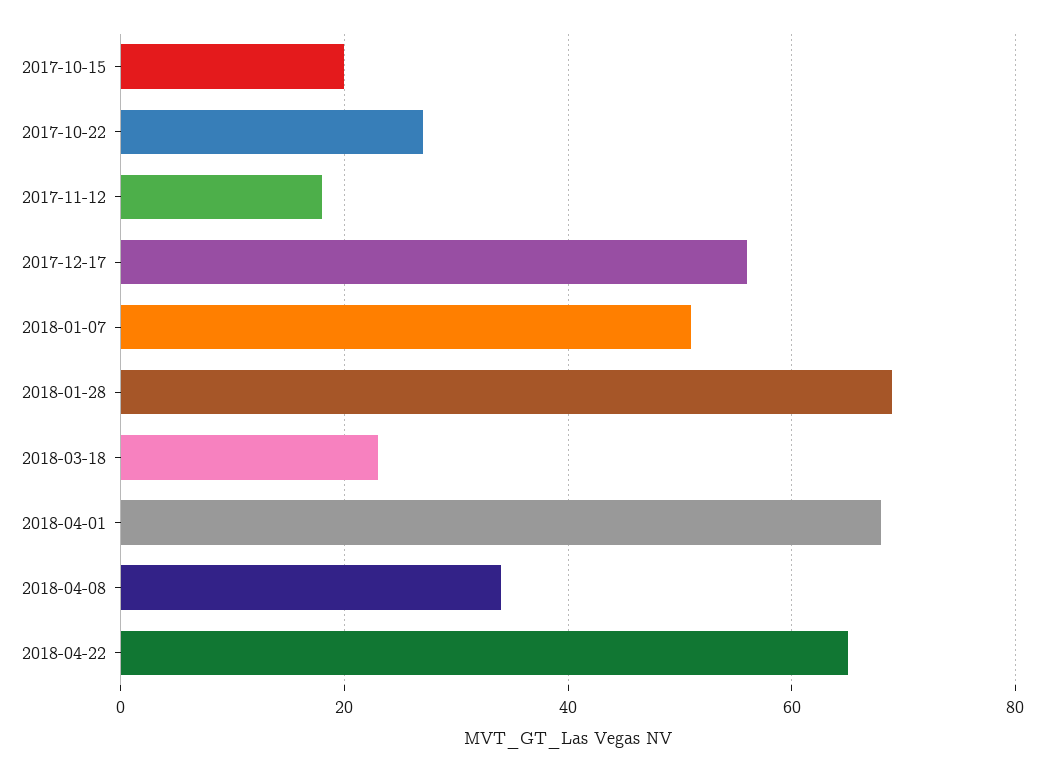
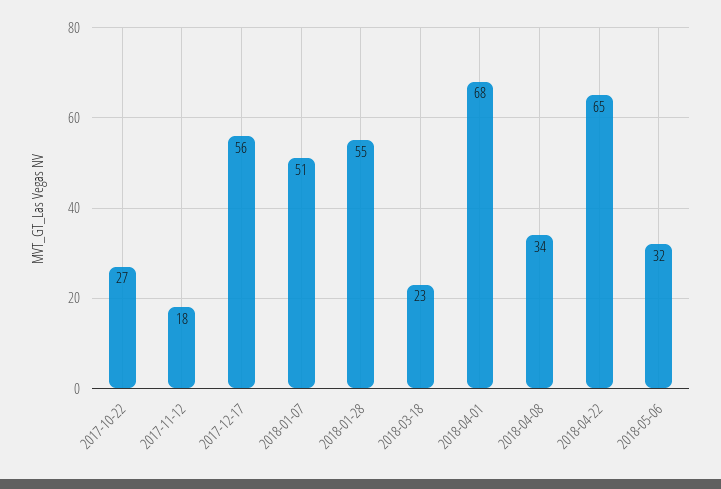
2017-10-15: 20 -> none
2018-01-28: 70 -> 55
2018-05-06: none -> 32

